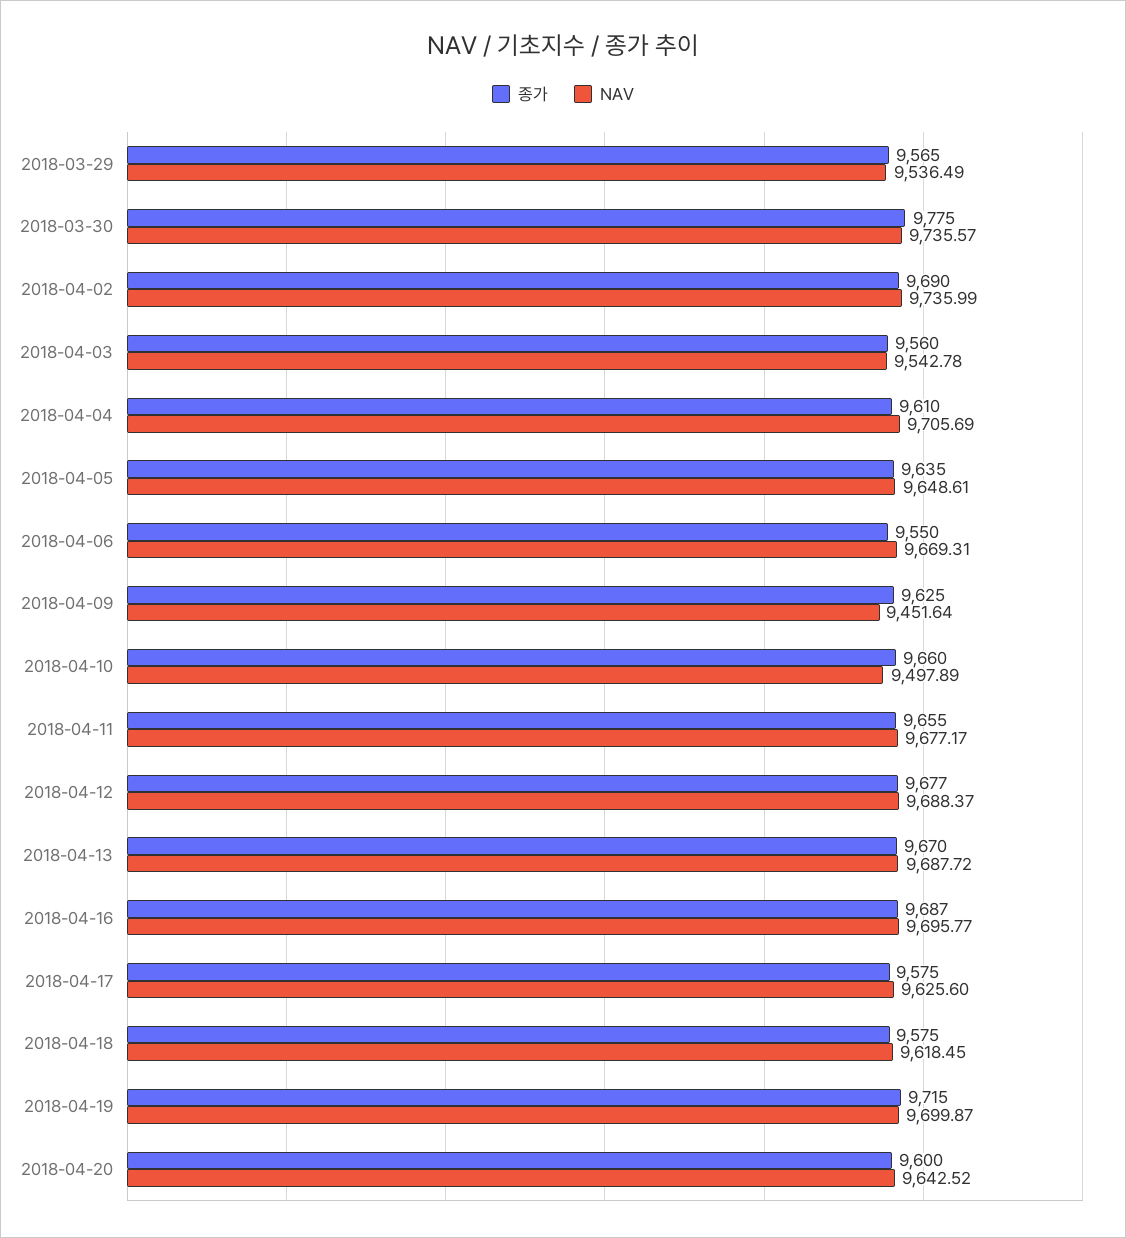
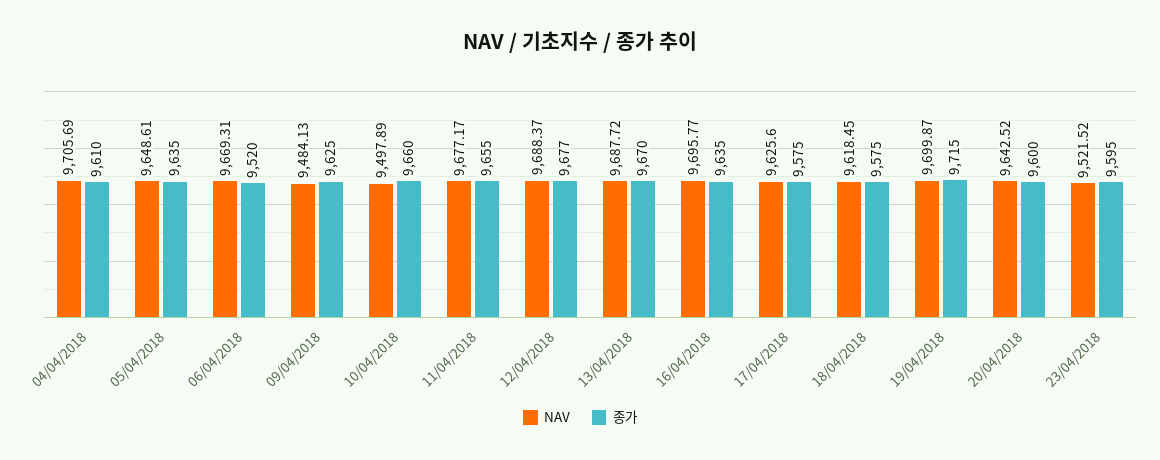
종가, 2018-03-29: 9565 -> none
NAV, 2018-03-29: 9536.49 -> none
종가, 2018-03-30: 9775 -> none
NAV, 2018-03-30: 9735.57 -> none
종가, 2018-04-02: 9690 -> none
NAV, 2018-04-02: 9735.99 -> none
종가, 2018-04-03: 9560 -> none
NAV, 2018-04-03: 9542.78 -> none
종가, 2018-04-06: 9550 -> 9520
NAV, 2018-04-09: 9451.64 -> 9484.13
종가, 2018-04-16: 9687 -> 9635
NAV, 23/04/2018: none -> 9521.52
종가, 23/04/2018: none -> 9595

